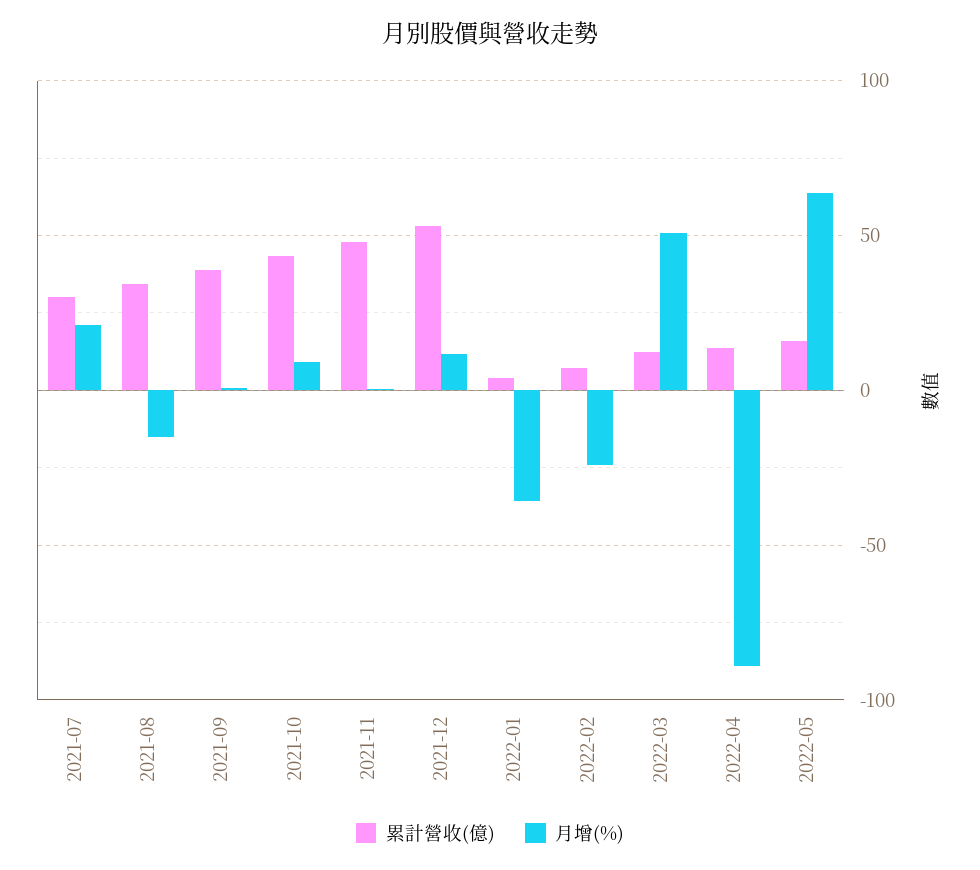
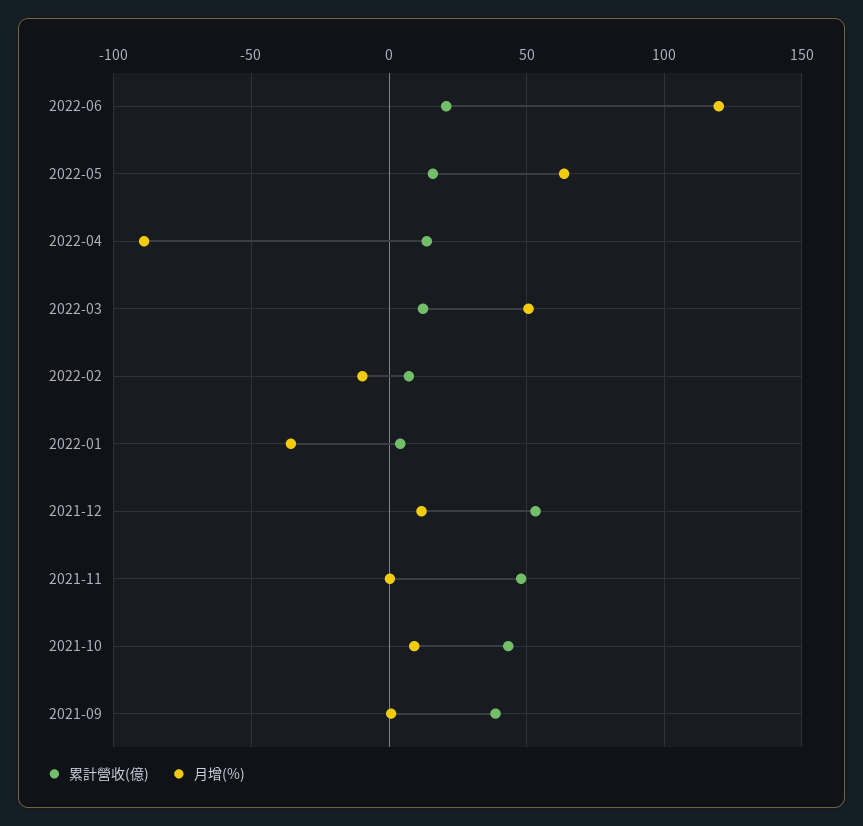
累計營收(億), 2021-07: 30 -> none
月增(%), 2021-07: 20 -> none
累計營收(億), 2021-08: 35 -> none
月增(%), 2021-08: -15 -> none
月增(%), 2022-02: -25 -> -10
累計營收(億), 2022-06: none -> 20
月增(%), 2022-06: none -> 120

